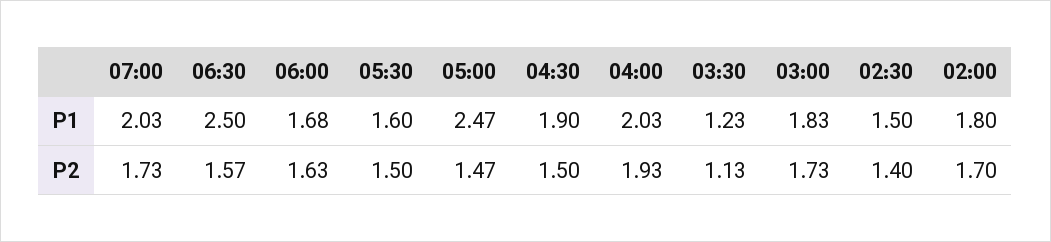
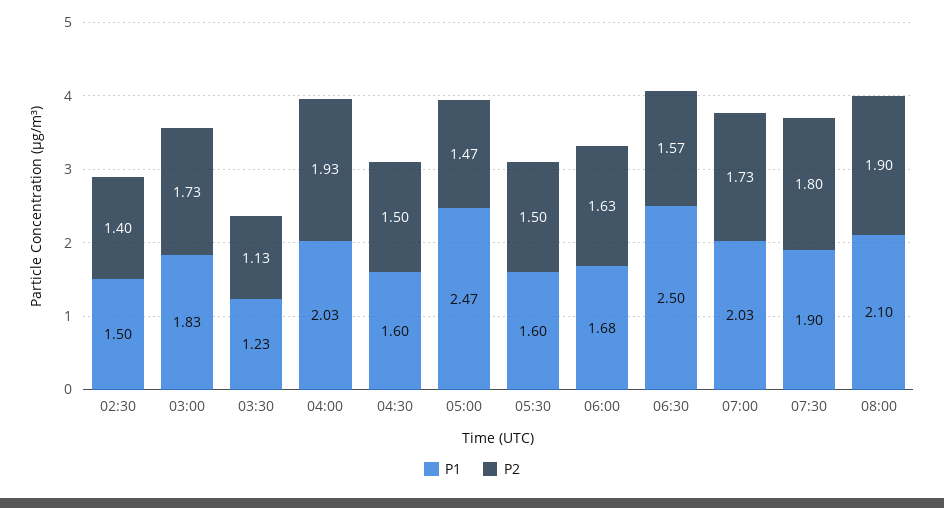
P1, 04:30: 1.9 -> 1.6
P1, 02:00: 1.8 -> none
P2, 02:00: 1.7 -> none
P1, 07:30: none -> 1.9
P2, 07:30: none -> 1.8
P1, 08:00: none -> 2.1
P2, 08:00: none -> 1.9

